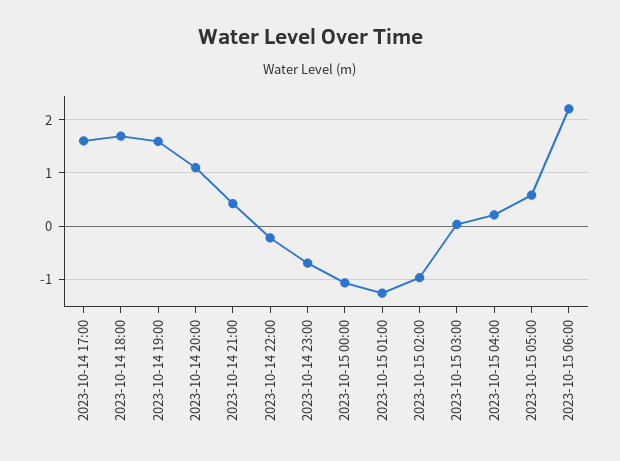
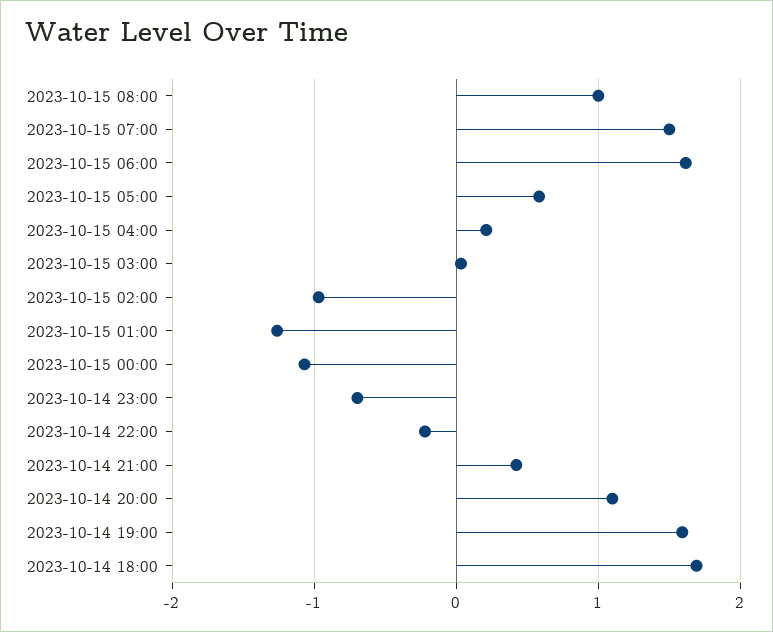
2023-10-14 17:00: 1.6 -> none
2023-10-15 06:00: 2.2 -> 1.6
2023-10-15 08:00: none -> 1
2023-10-15 07:00: none -> 1.5

